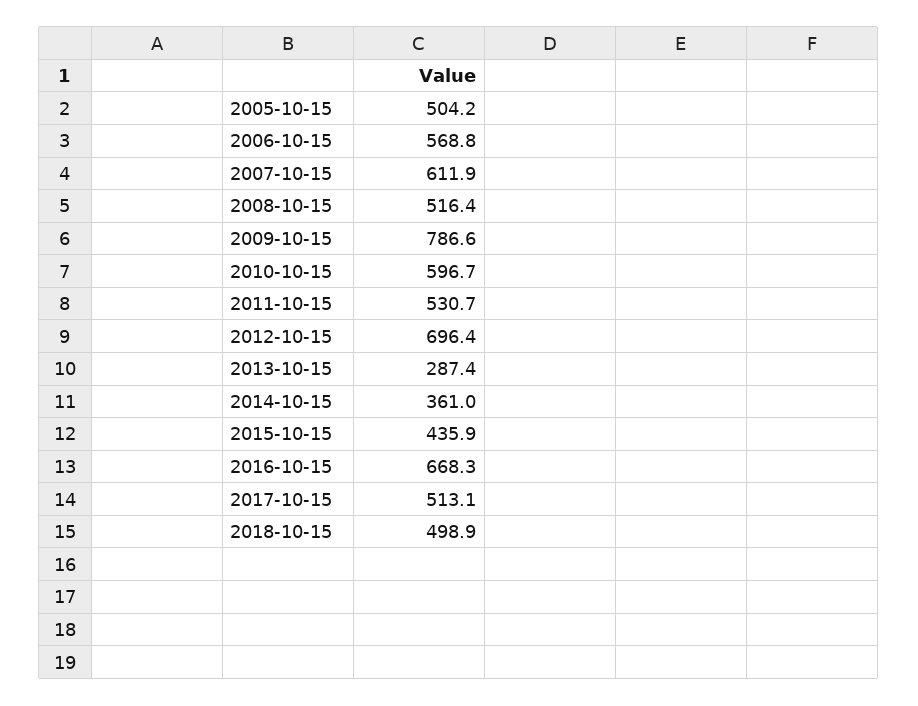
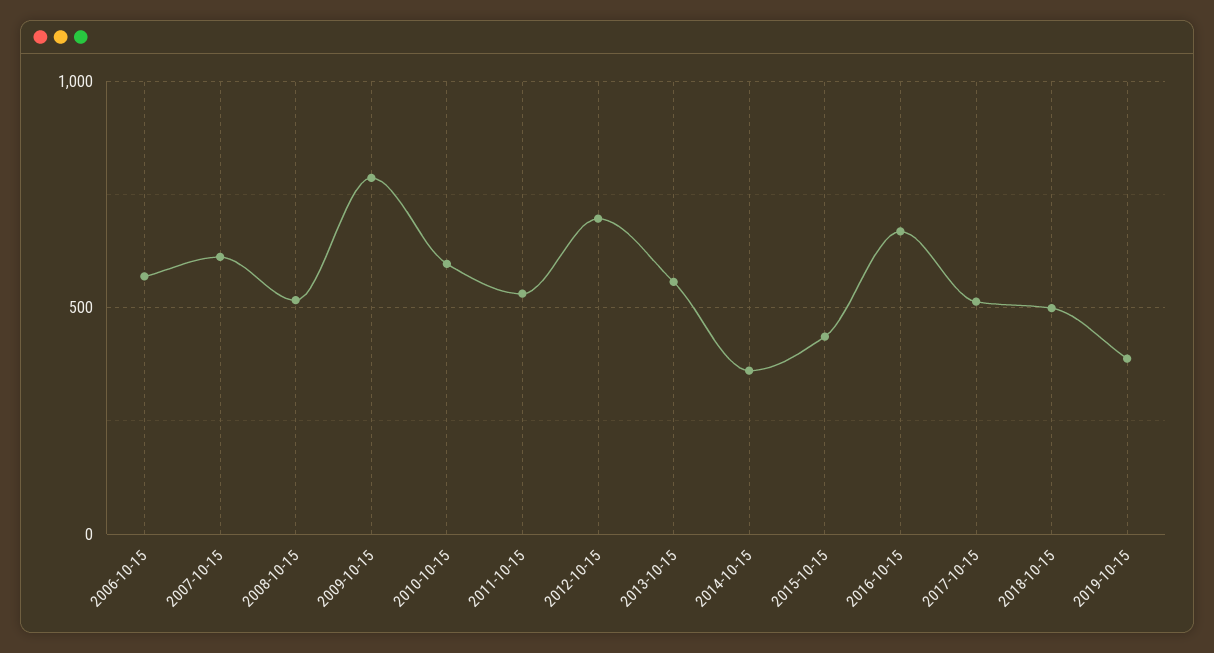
2005-10-15: 504.2 -> none
2013-10-15: 287.4 -> 550
2019-10-15: none -> 400

